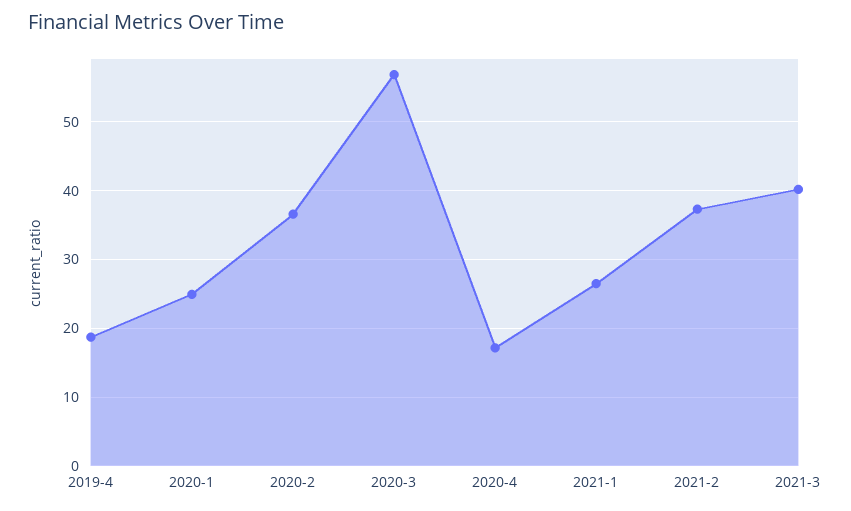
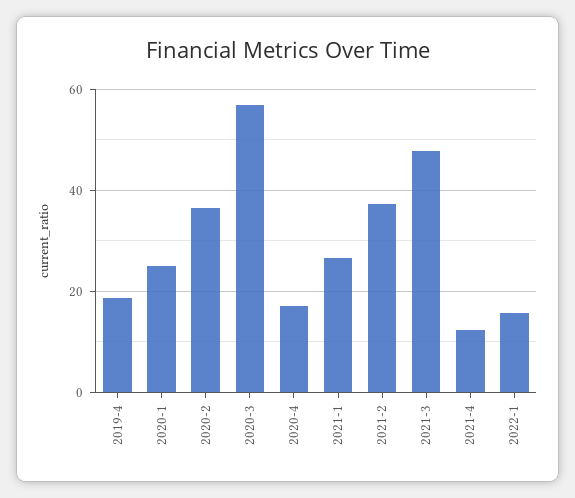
2021-3: 40 -> 48
2021-4: none -> 12
2022-1: none -> 16

